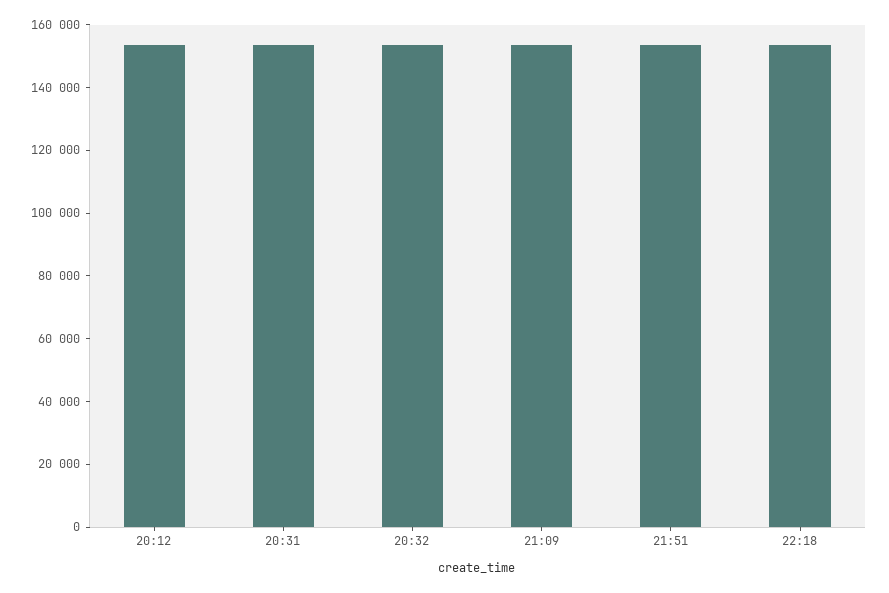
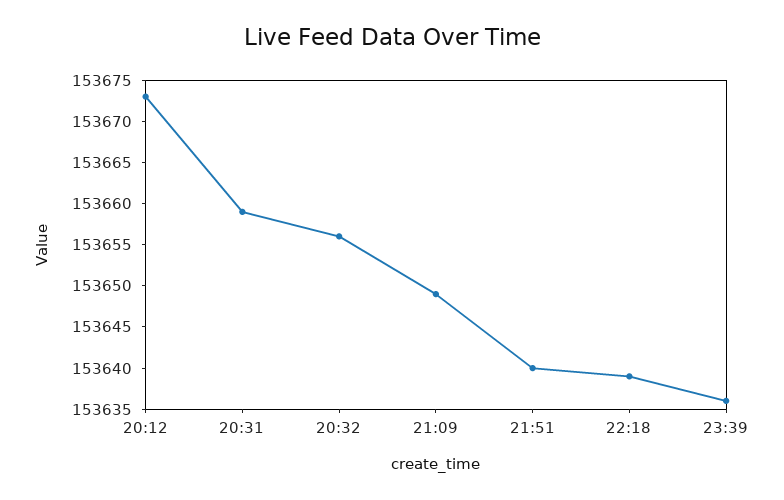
23:39: none -> 153636

